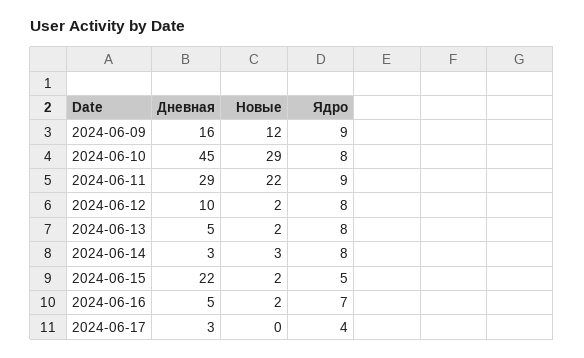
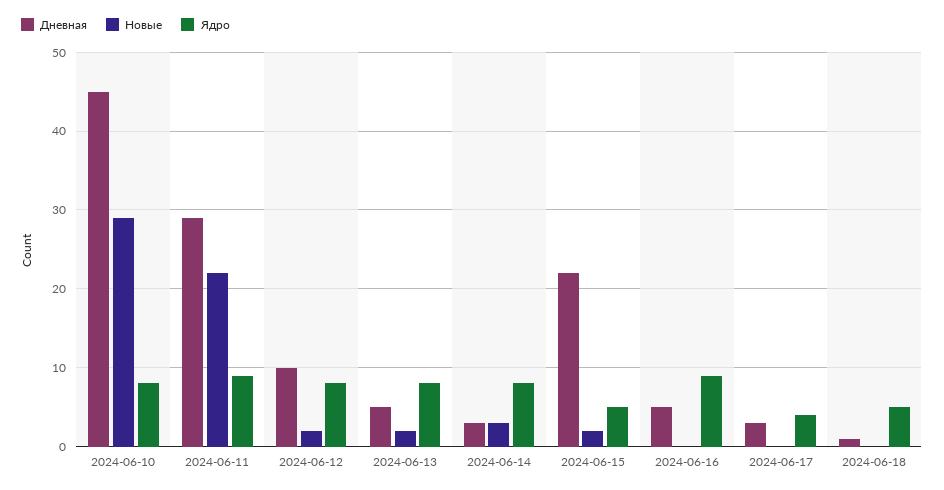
Дневная, 2024-06-09: 16 -> none
Новые, 2024-06-09: 12 -> none
Ядро, 2024-06-09: 9 -> none
Новые, 2024-06-16: 2 -> 0
Ядро, 2024-06-16: 7 -> 9
Дневная, 2024-06-18: none -> 1
Новые, 2024-06-18: none -> 0
Ядро, 2024-06-18: none -> 5

